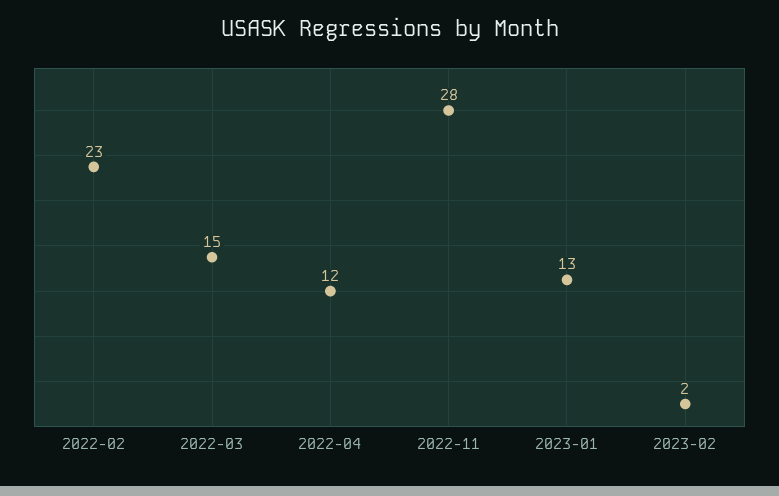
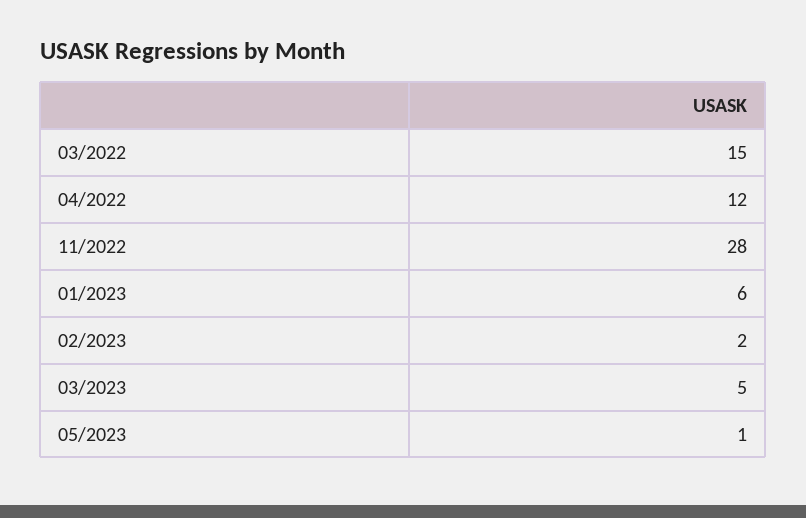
2022-02: 23 -> none
2023-01: 13 -> 6
03/2023: none -> 5
05/2023: none -> 1

